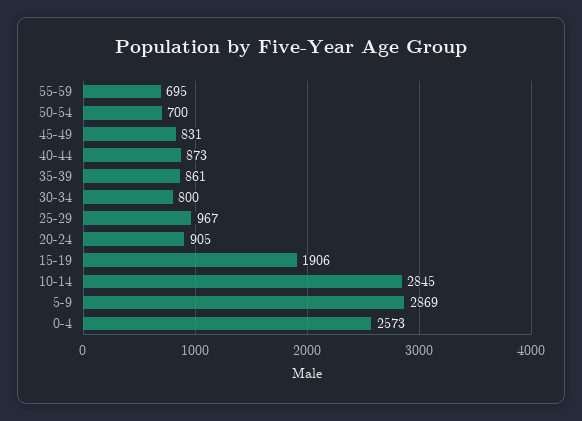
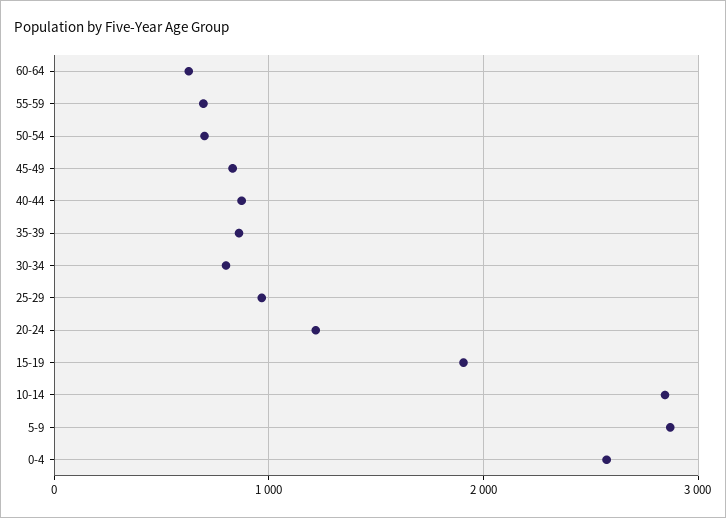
20-24: 905 -> 1200
60-64: none -> 600

